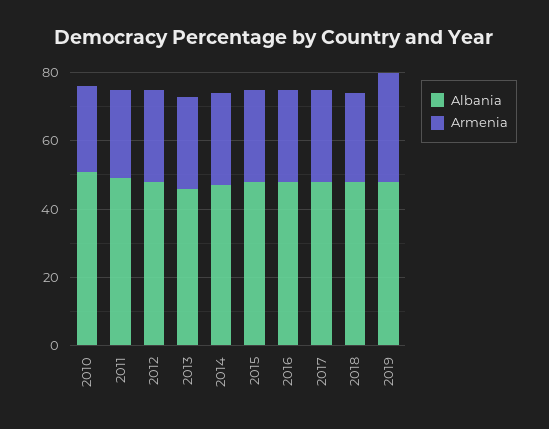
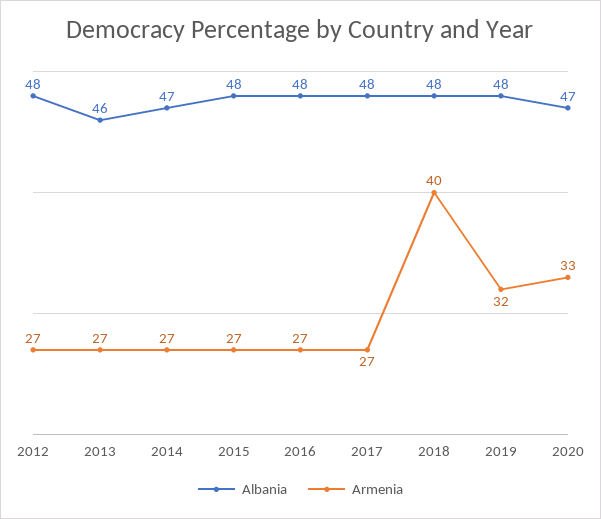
Albania, 2010: 50 -> none
Armenia, 2010: 25 -> none
Albania, 2011: 50 -> none
Armenia, 2011: 25 -> none
Armenia, 2018: 25 -> 40
Albania, 2020: none -> 47
Armenia, 2020: none -> 33

